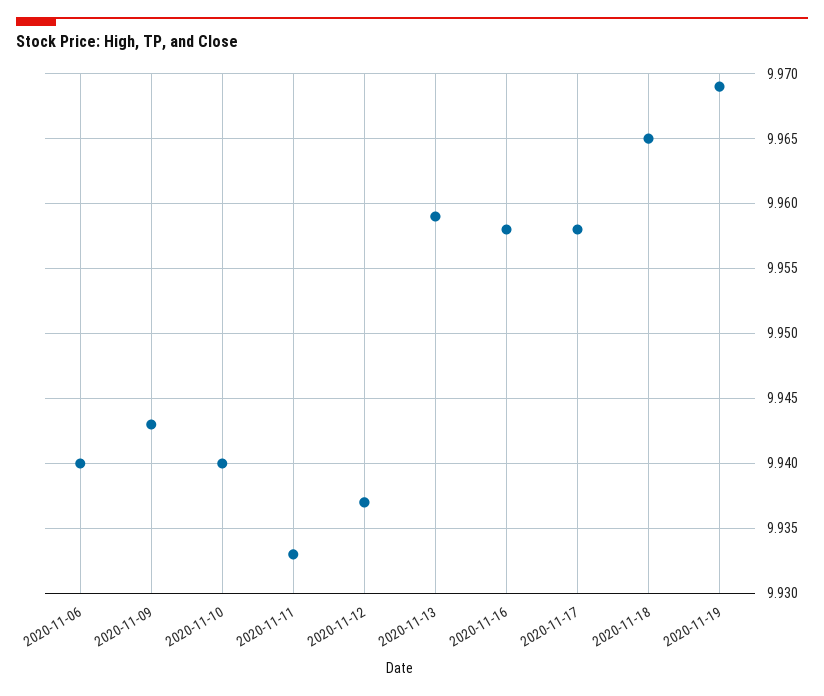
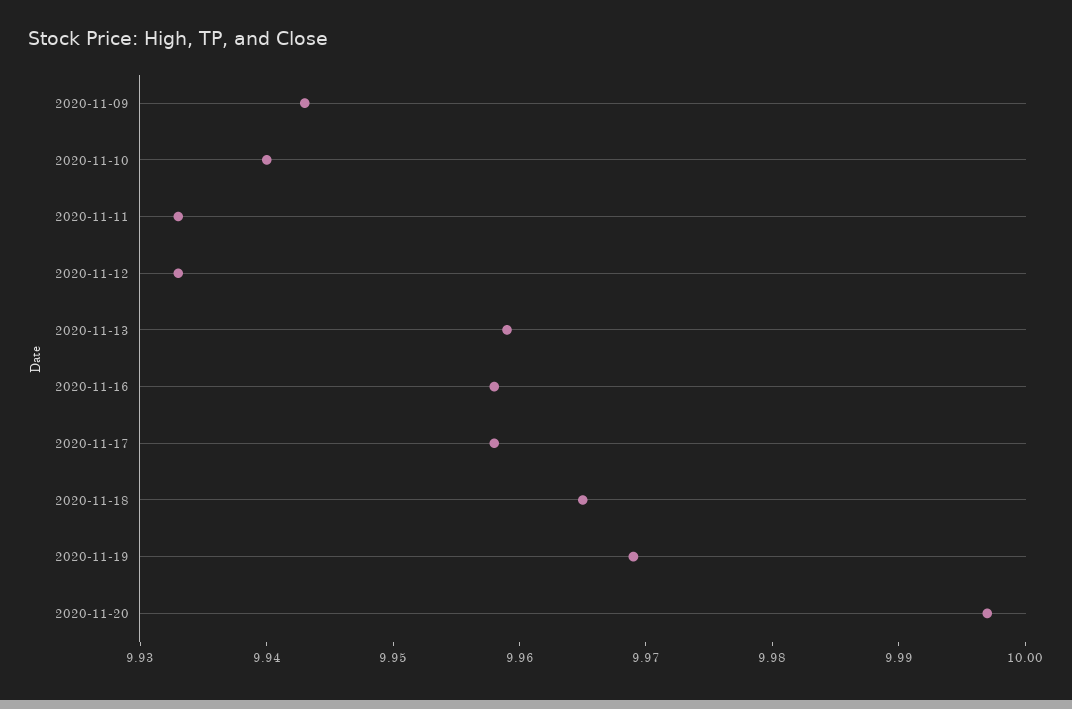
2020-11-06: 9.94 -> none
2020-11-12: 9.937 -> 9.933
2020-11-20: none -> 9.997

